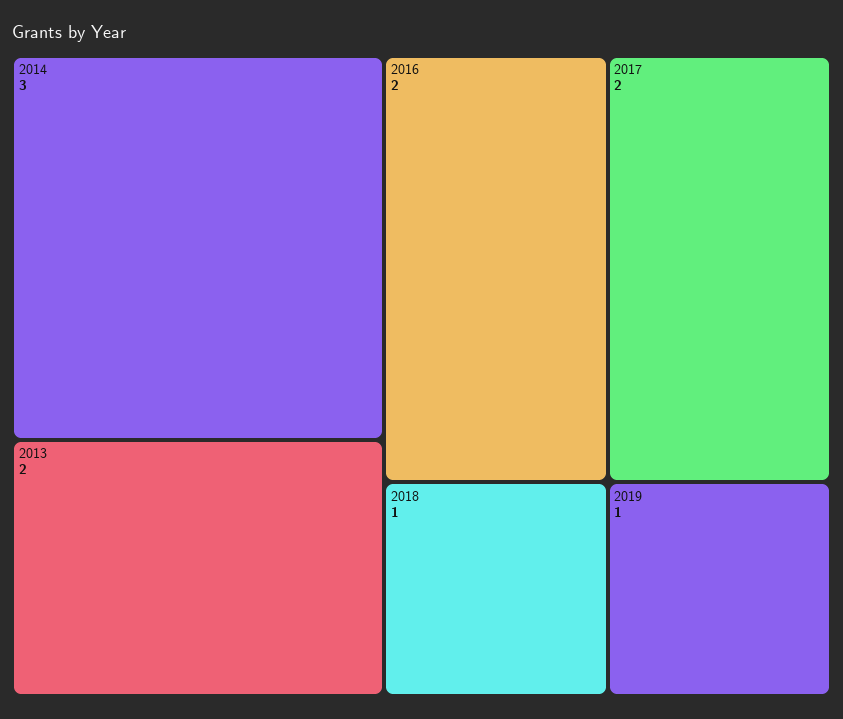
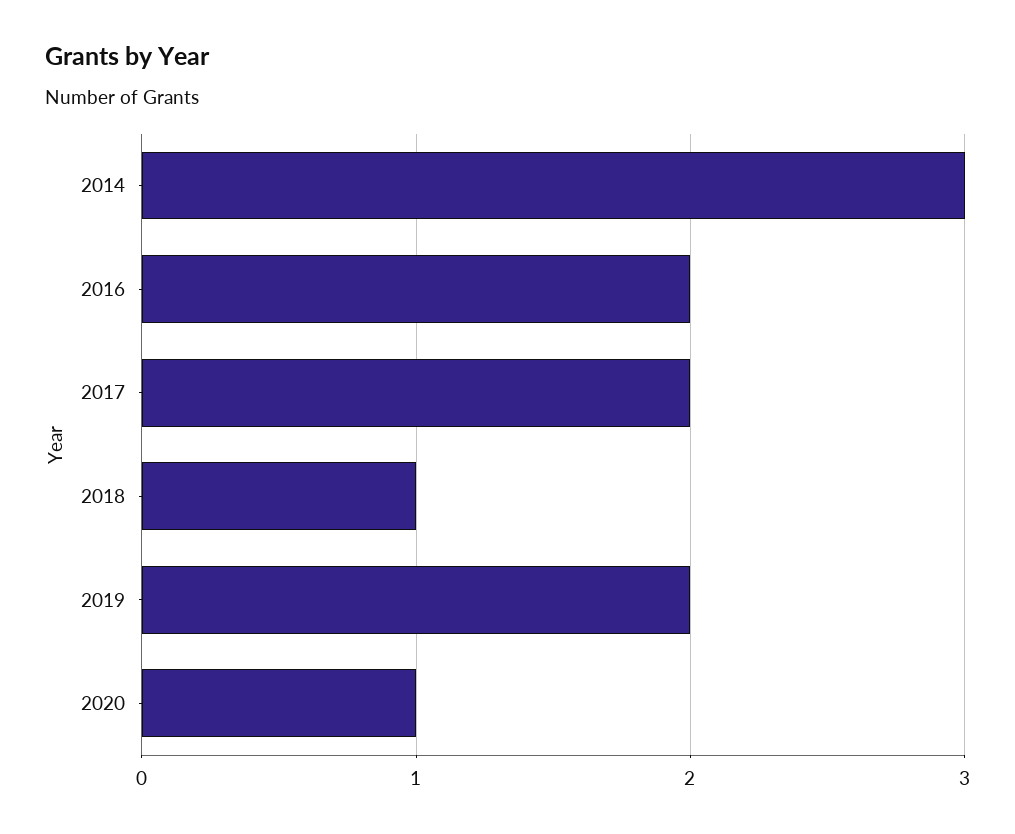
2013: 2 -> none
2019: 1 -> 2
2020: none -> 1

